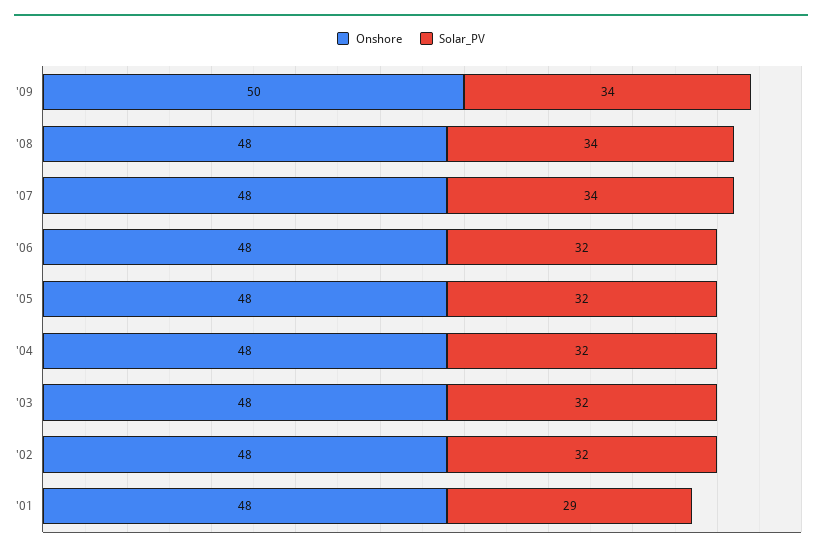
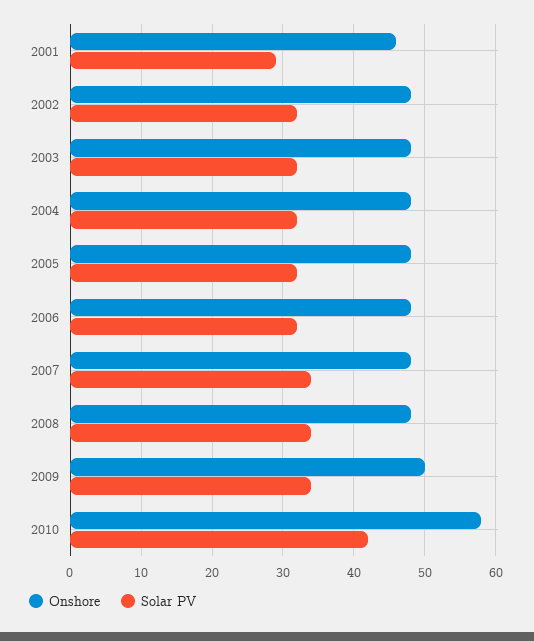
Onshore, '01: 48 -> 46
Onshore, 2010: none -> 58
Solar_PV, 2010: none -> 42

